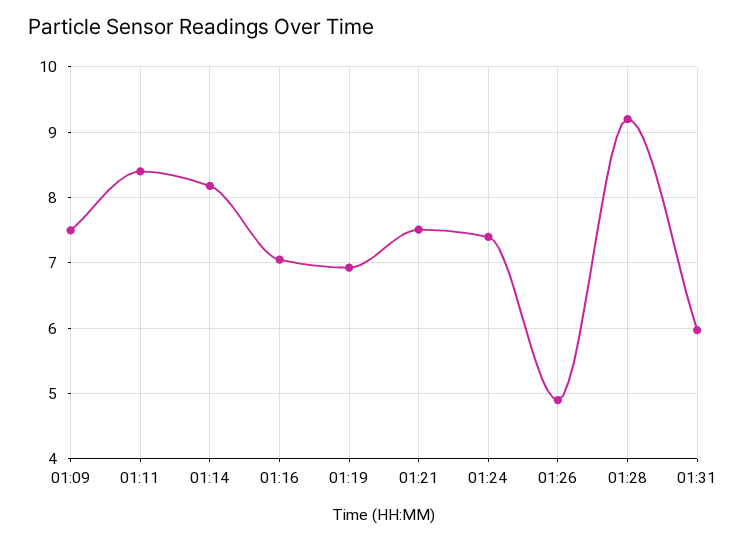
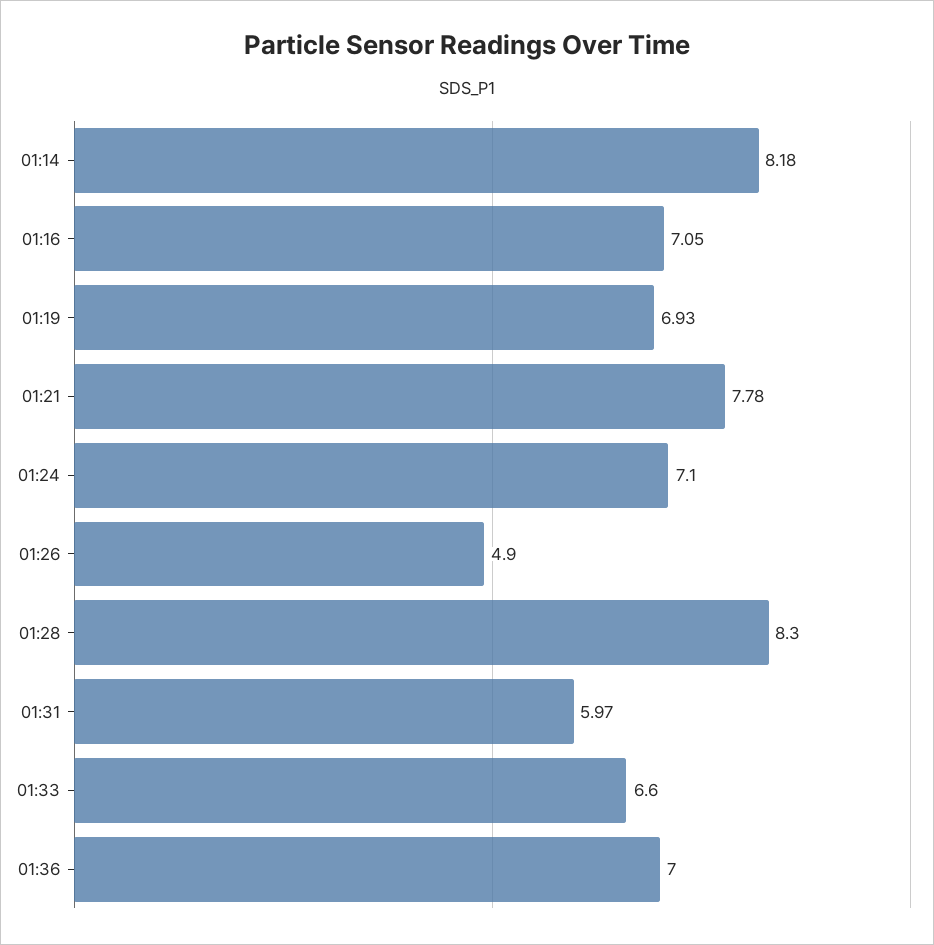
01:09: 7.5 -> none
01:11: 8.4 -> none
01:21: 7.5 -> 7.78
01:24: 7.4 -> 7.1
01:28: 9.2 -> 8.3
01:33: none -> 6.6
01:36: none -> 7

